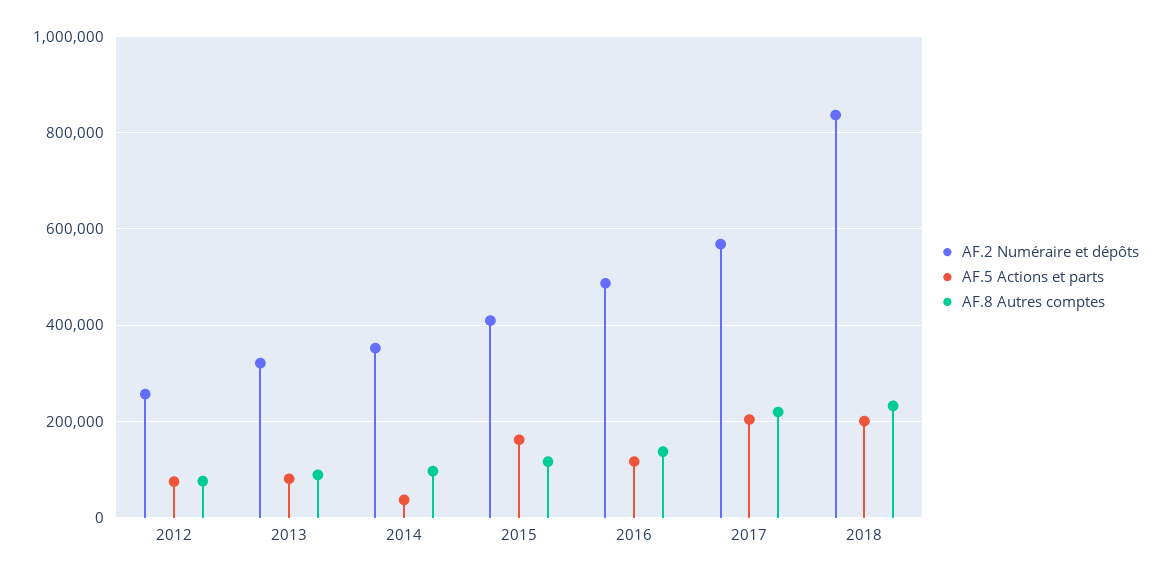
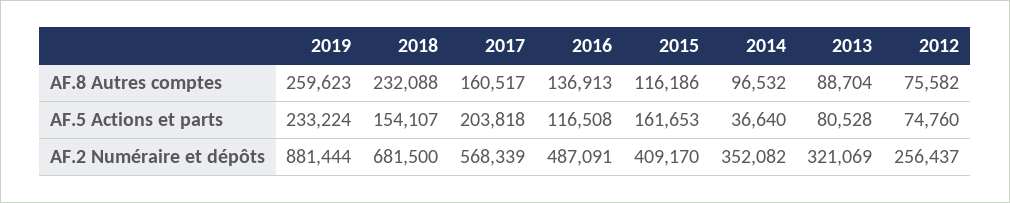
AF.8 Autres comptes, 2017: 220000 -> 160517
AF.2 Numéraire et dépôts, 2018: 840000 -> 681500
AF.5 Actions et parts, 2018: 200000 -> 154107
AF.8 Autres comptes, 2019: none -> 259623
AF.5 Actions et parts, 2019: none -> 233224
AF.2 Numéraire et dépôts, 2019: none -> 881444

